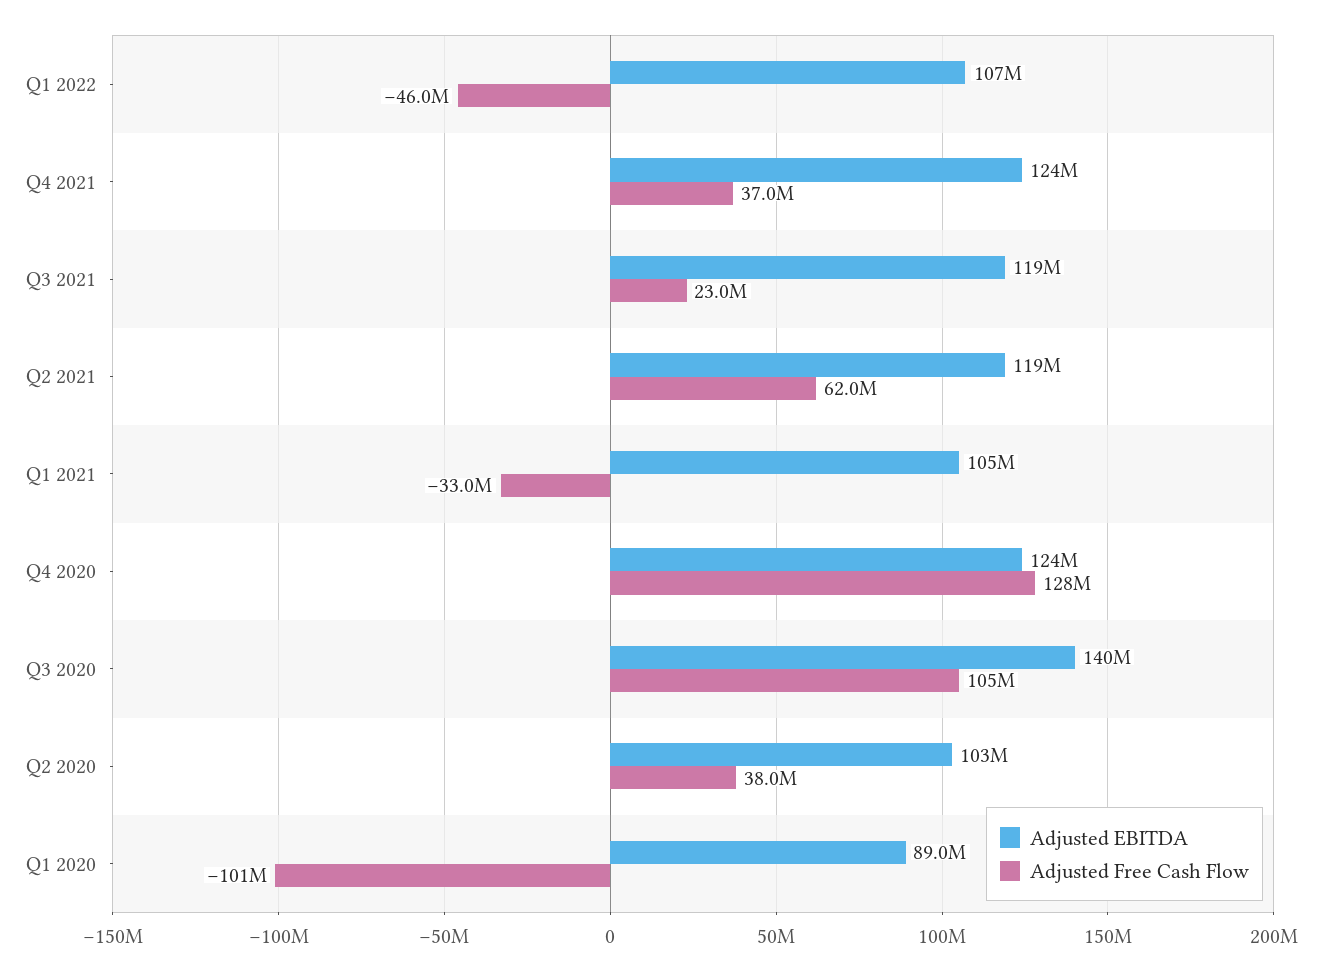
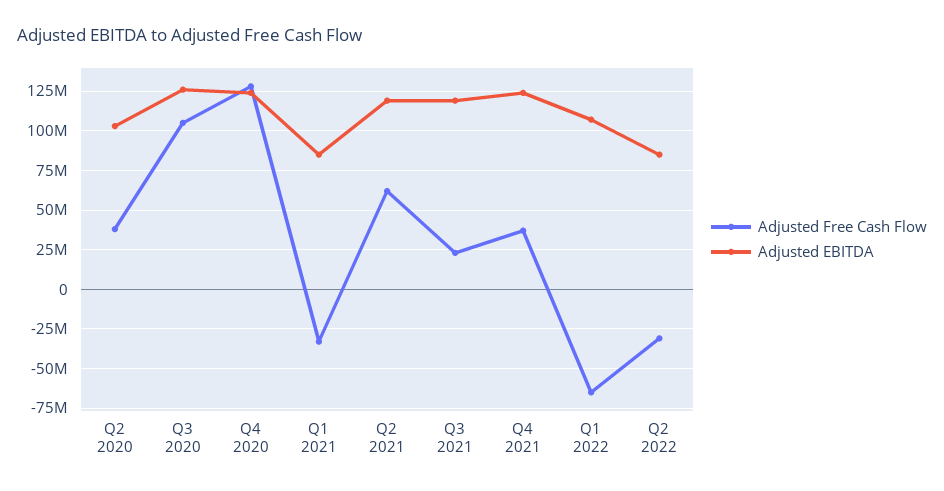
Adjusted Free Cash Flow, Q1 2022: -46000000 -> -65000000
Adjusted EBITDA, Q1 2021: 105000000 -> 85000000
Adjusted EBITDA, Q3 2020: 140000000 -> 125000000
Adjusted EBITDA, Q1 2020: 89000000 -> none
Adjusted Free Cash Flow, Q1 2020: -101000000 -> none
Adjusted Free Cash Flow, Q2 2022: none -> -30000000
Adjusted EBITDA, Q2 2022: none -> 85000000

